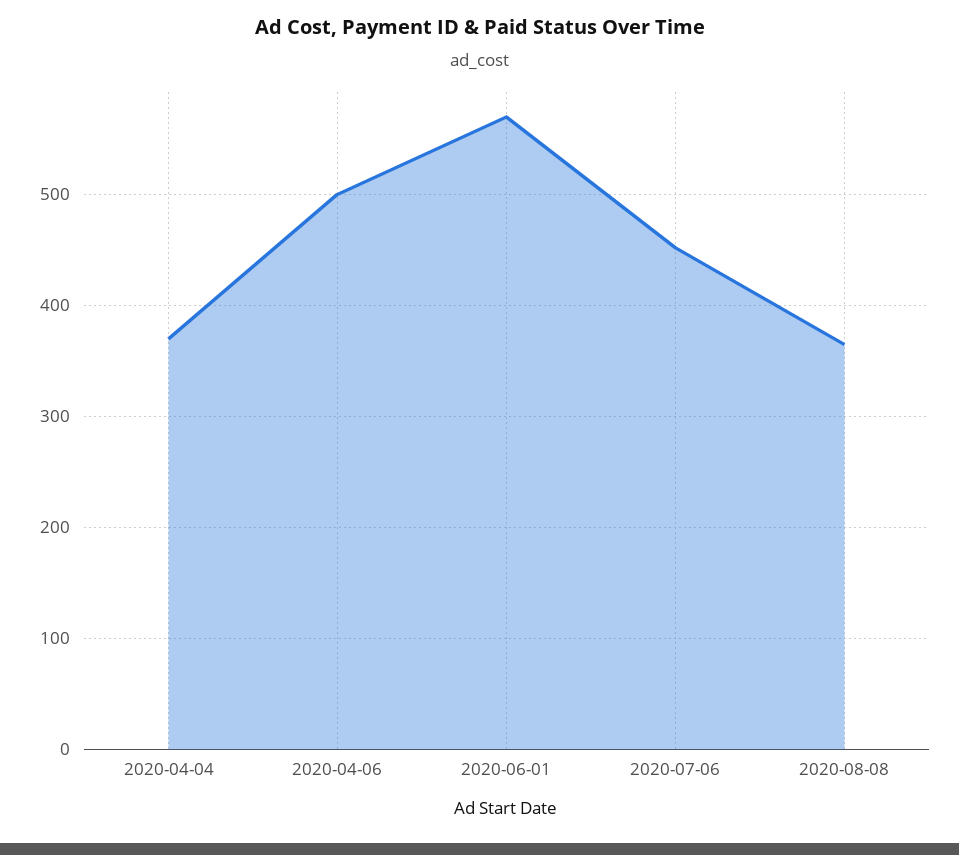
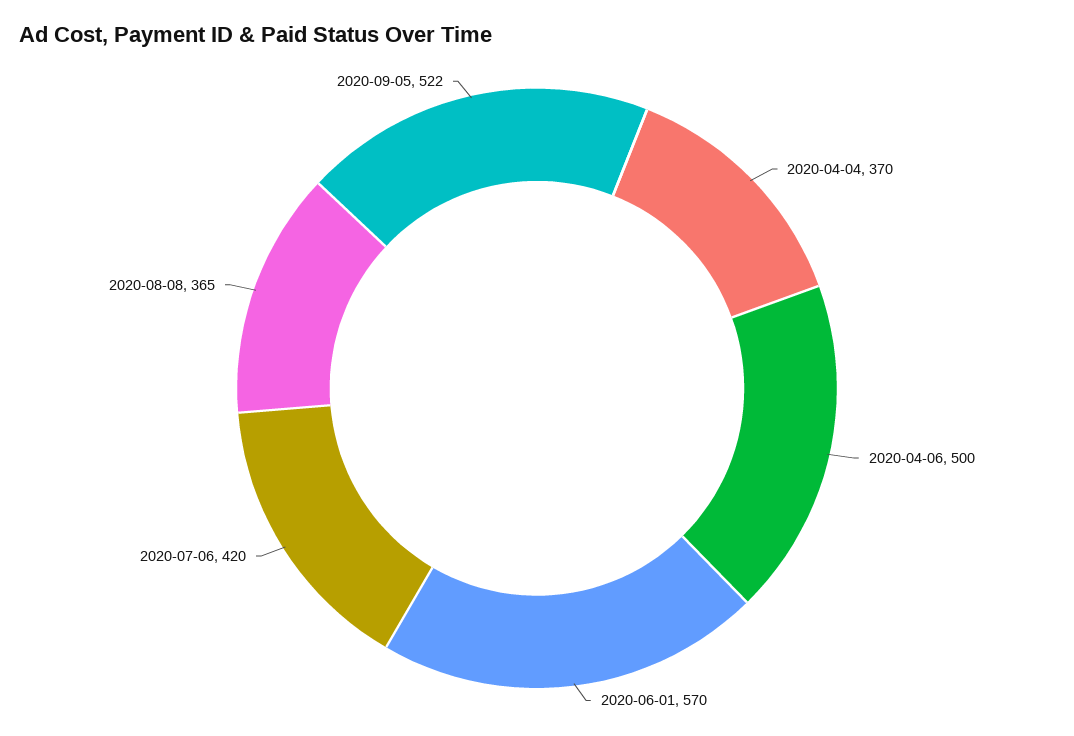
2020-07-06: 450 -> 420
2020-09-05: none -> 522

